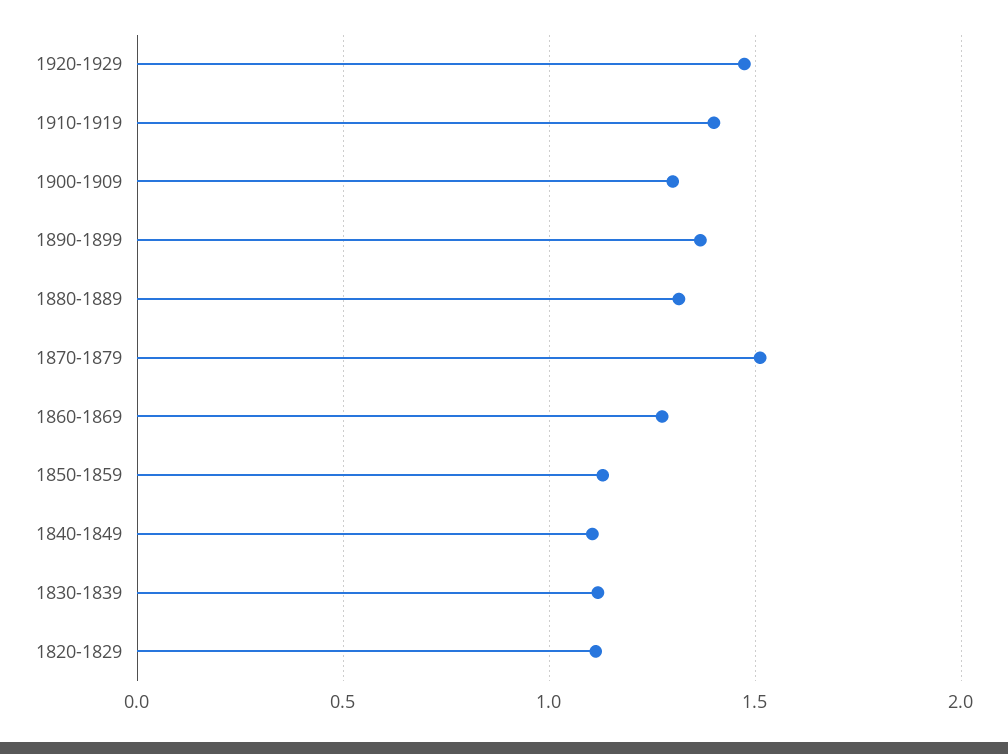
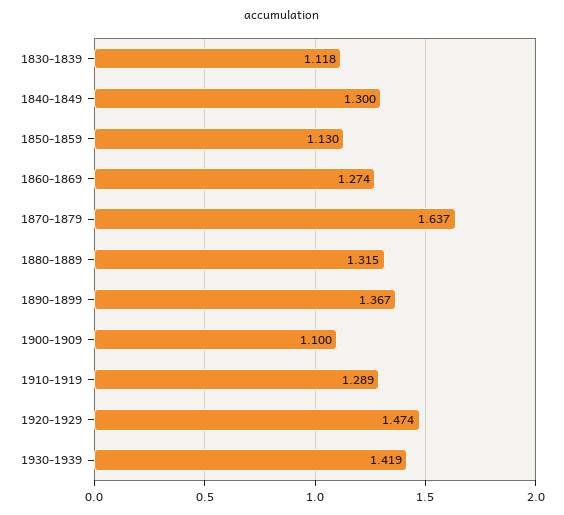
1910-1919: 1.4 -> 1.289
1900-1909: 1.3 -> 1.1
1870-1879: 1.5 -> 1.637
1840-1849: 1.1 -> 1.3
1820-1829: 1.1 -> none
1930-1939: none -> 1.419

